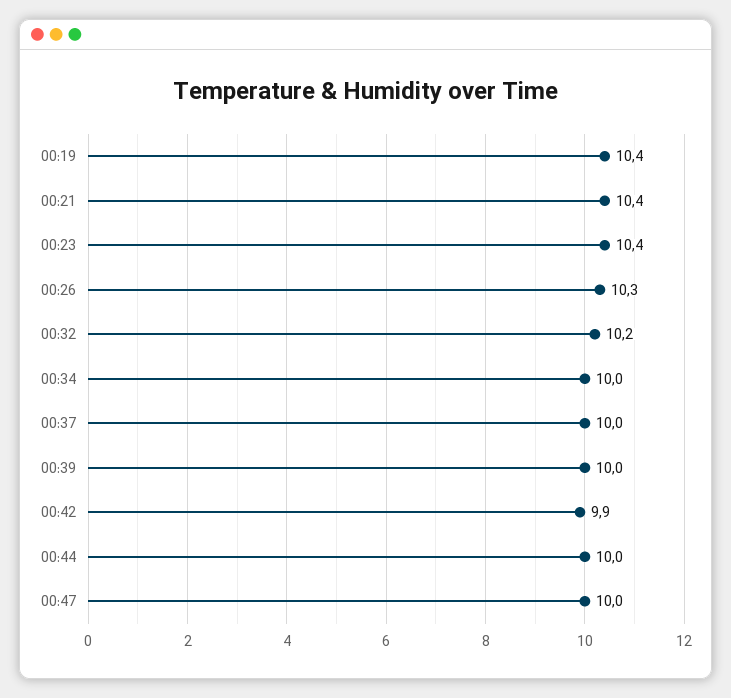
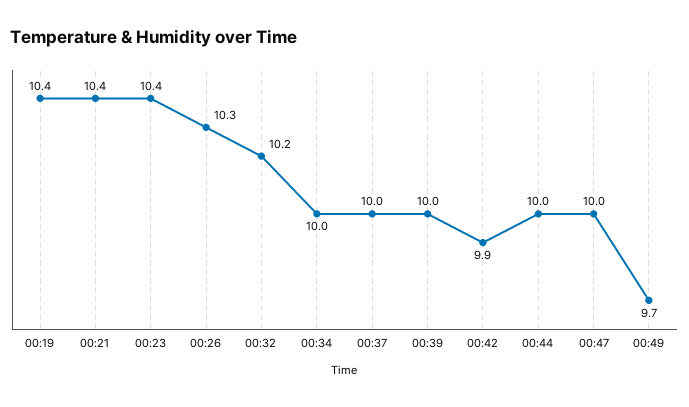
00:49: none -> 9.7

